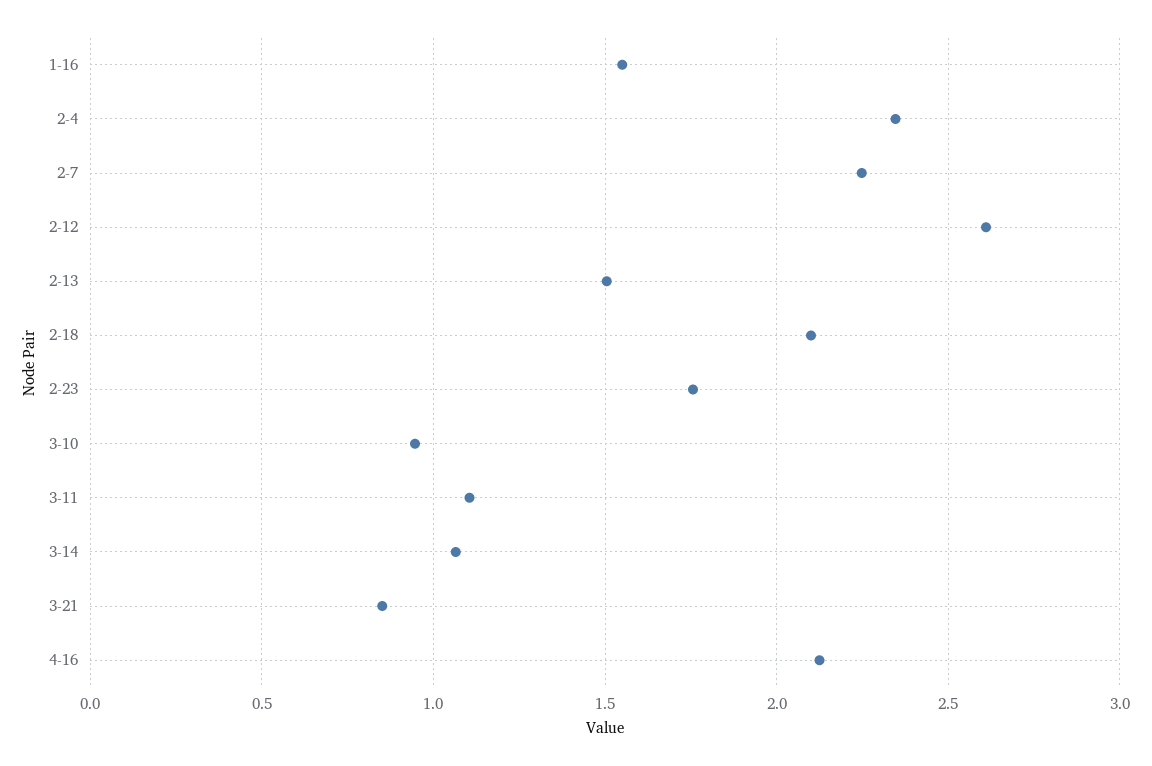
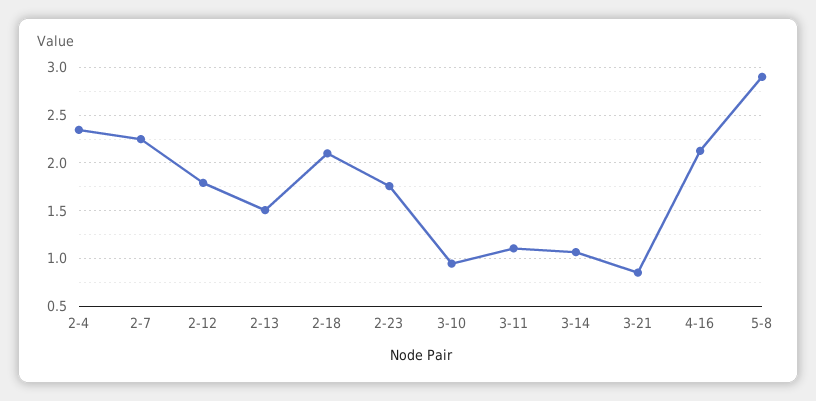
1-16: 1.55 -> none
2-12: 2.6 -> 1.8
5-8: none -> 2.9

